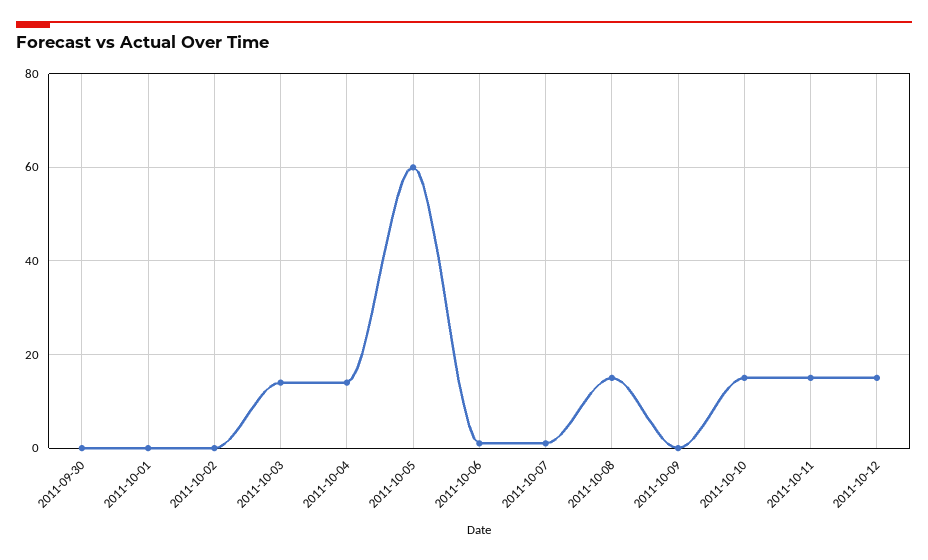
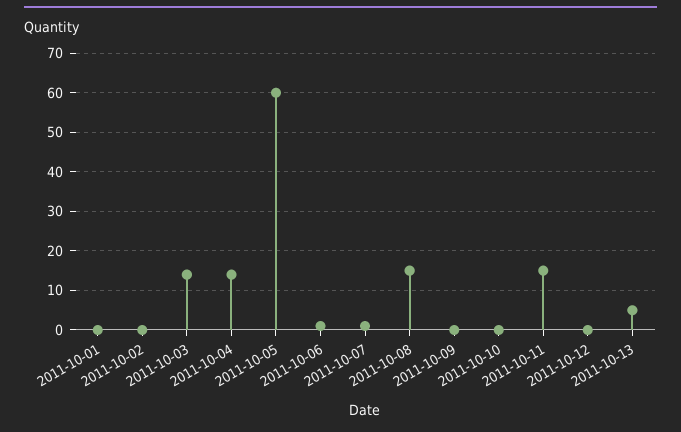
2011-09-30: 0 -> none
2011-10-10: 15 -> 0
2011-10-12: 15 -> 0
2011-10-13: none -> 5

